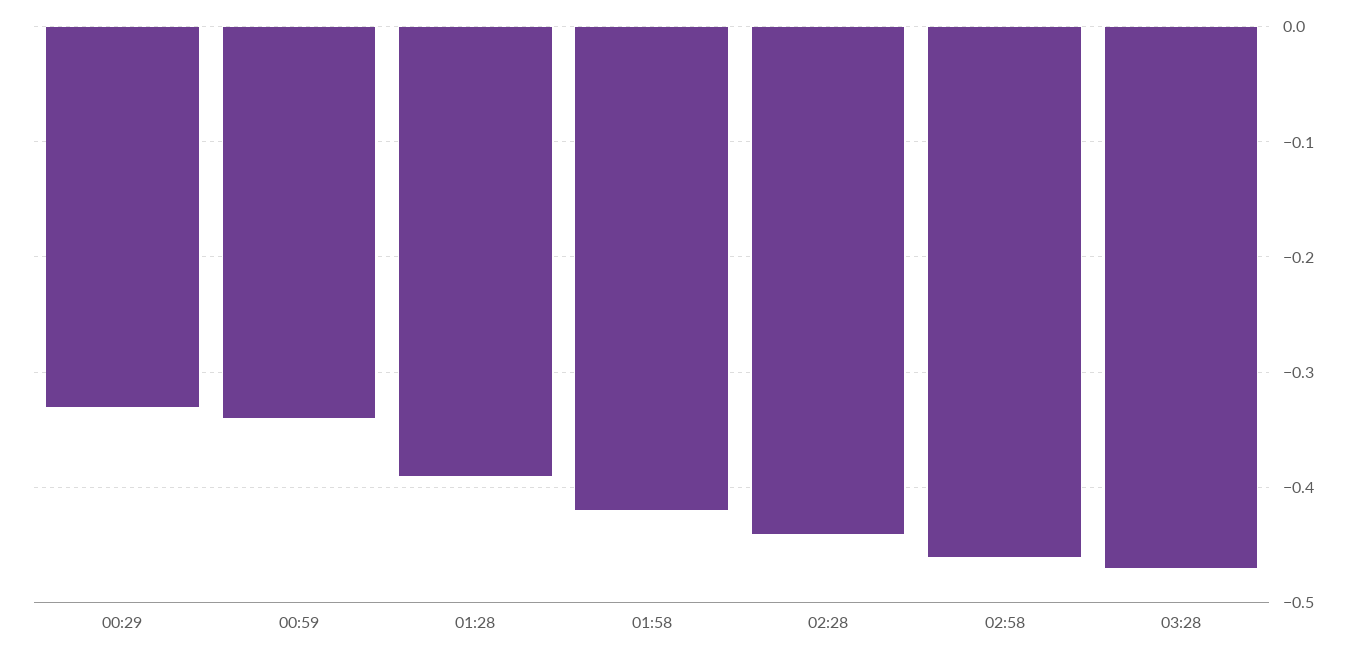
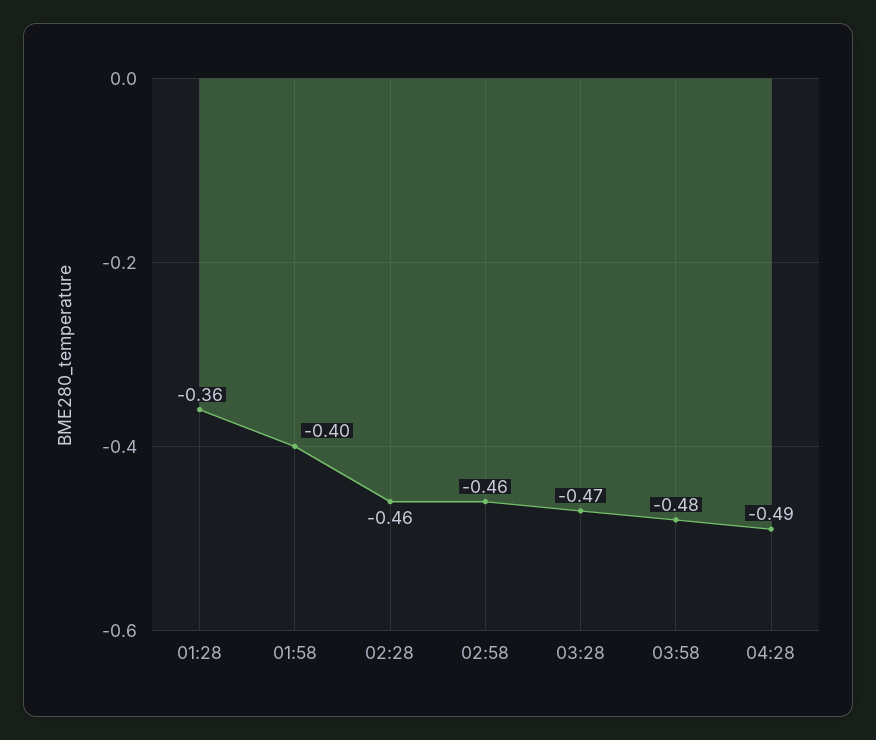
00:29: -0.33 -> none
00:59: -0.34 -> none
01:28: -0.39 -> -0.36
01:58: -0.42 -> -0.4
02:28: -0.44 -> -0.46
03:58: none -> -0.48
04:28: none -> -0.49

